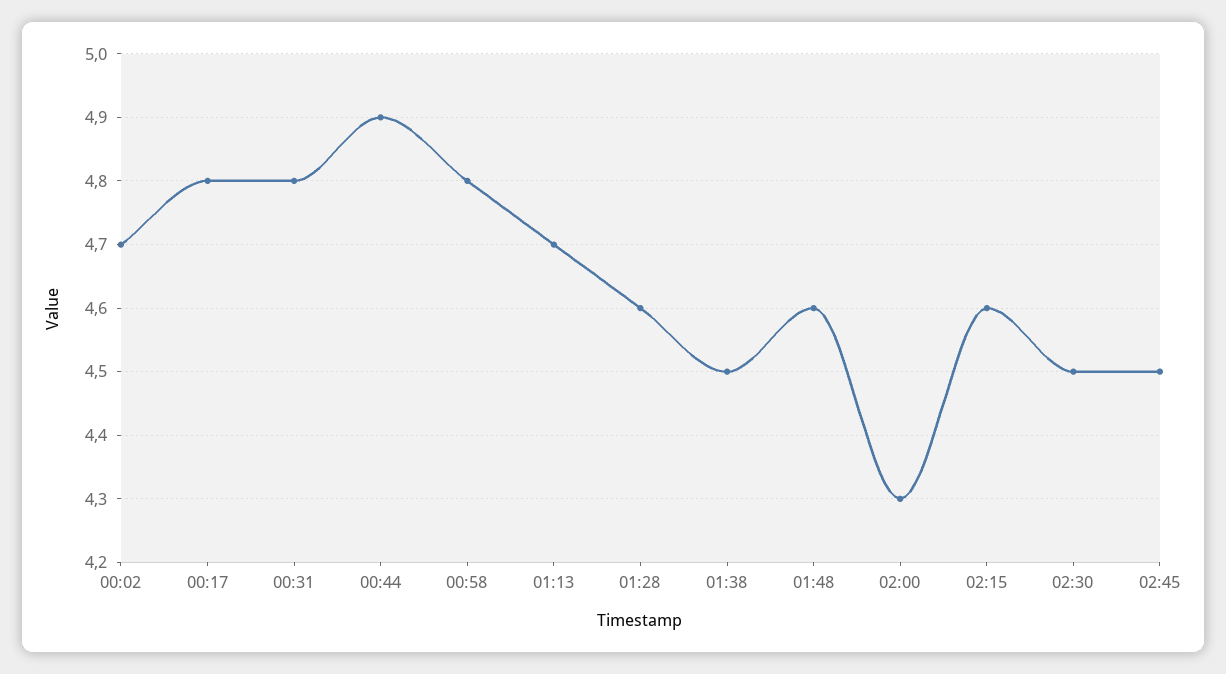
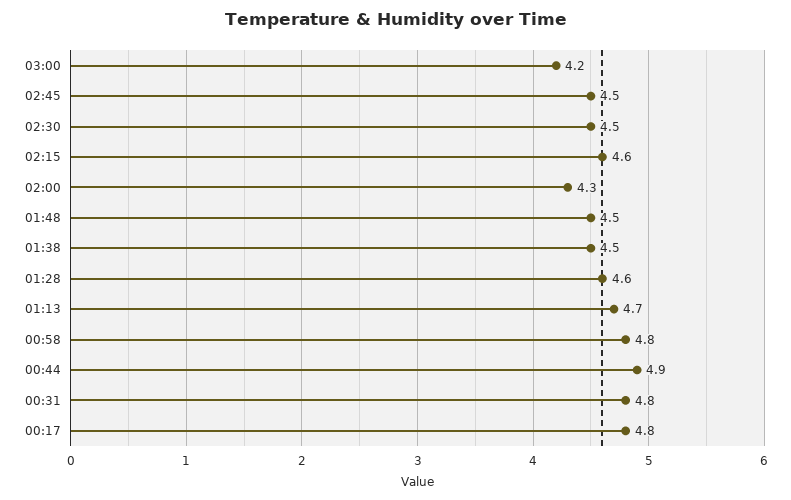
00:02: 4.7 -> none
01:48: 4.6 -> 4.5
03:00: none -> 4.2

